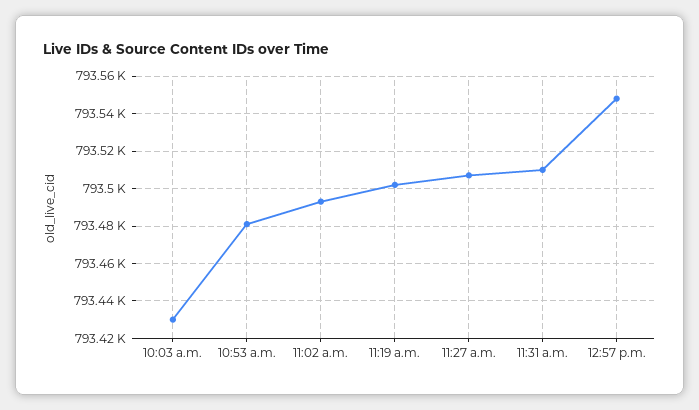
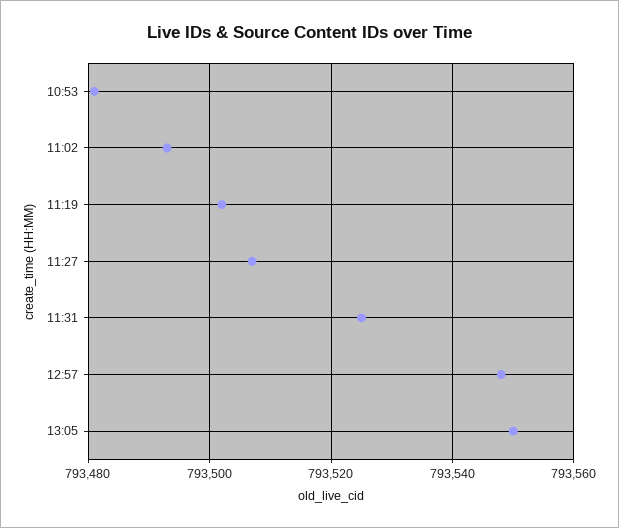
10:03 a.m.: 793430 -> none
11:31 a.m.: 793510 -> 793525
13:05: none -> 793550

